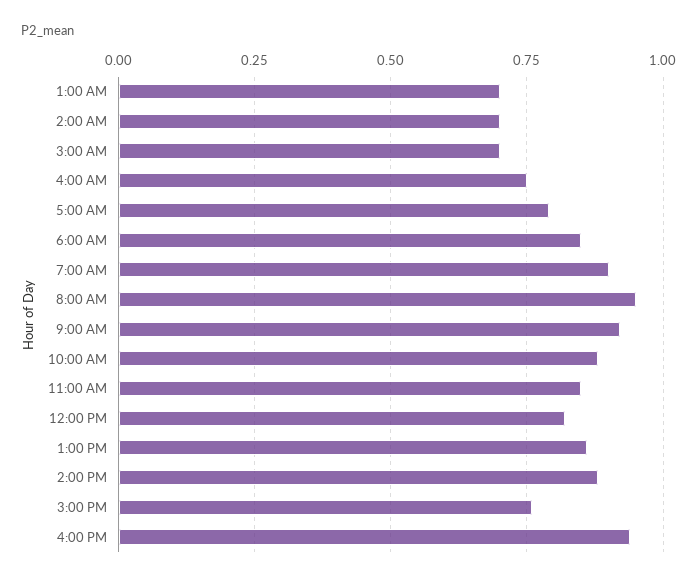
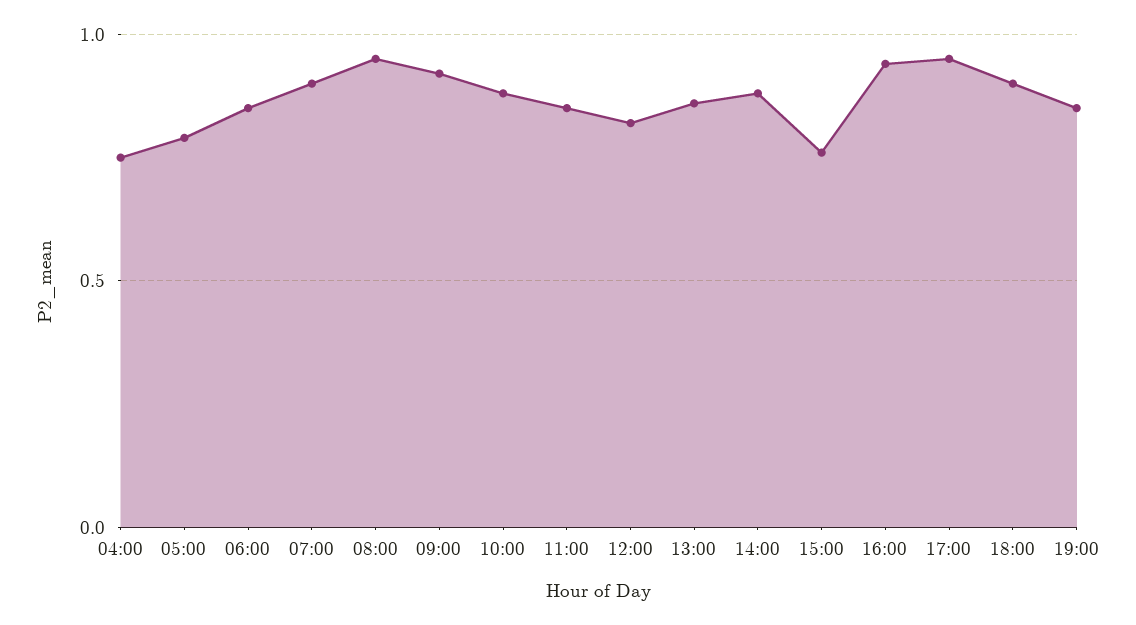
1:00 AM: 0.7 -> none
2:00 AM: 0.7 -> none
3:00 AM: 0.7 -> none
17:00: none -> 0.95
18:00: none -> 0.9
19:00: none -> 0.85

